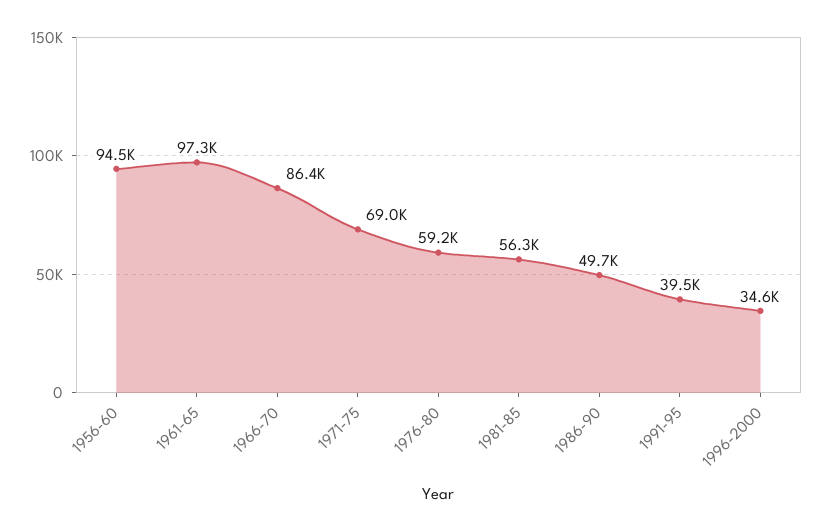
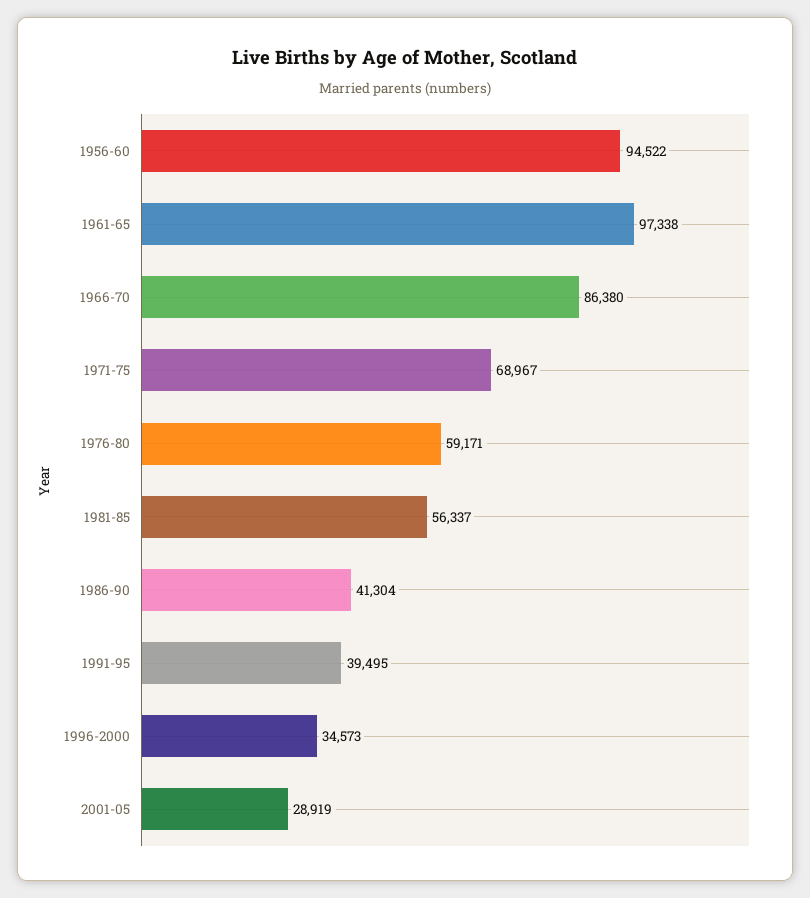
1986-90: 49700 -> 41304
2001-05: none -> 28919

